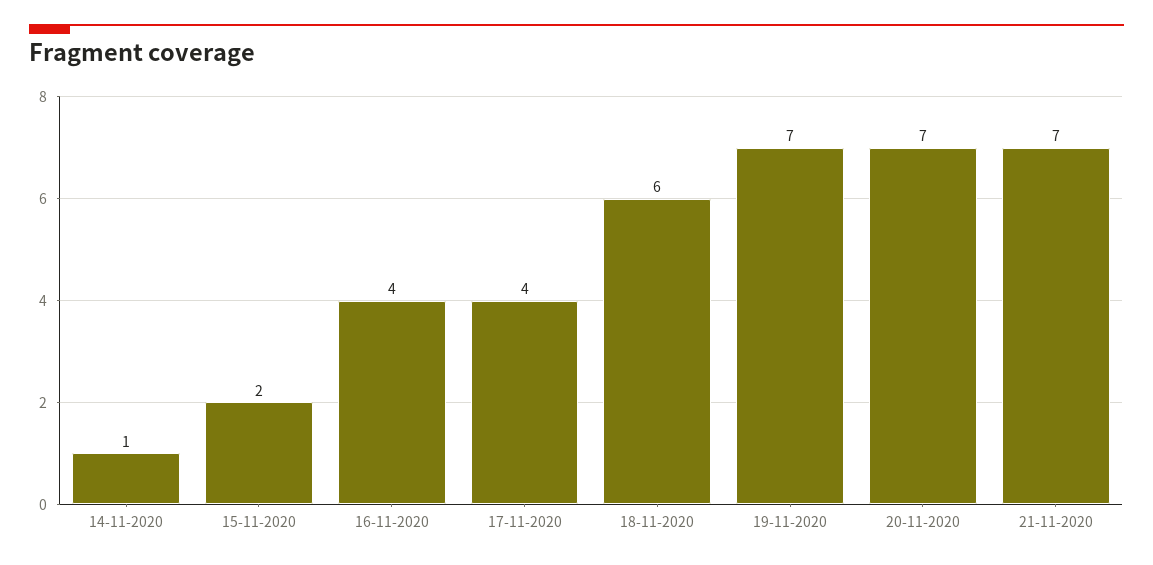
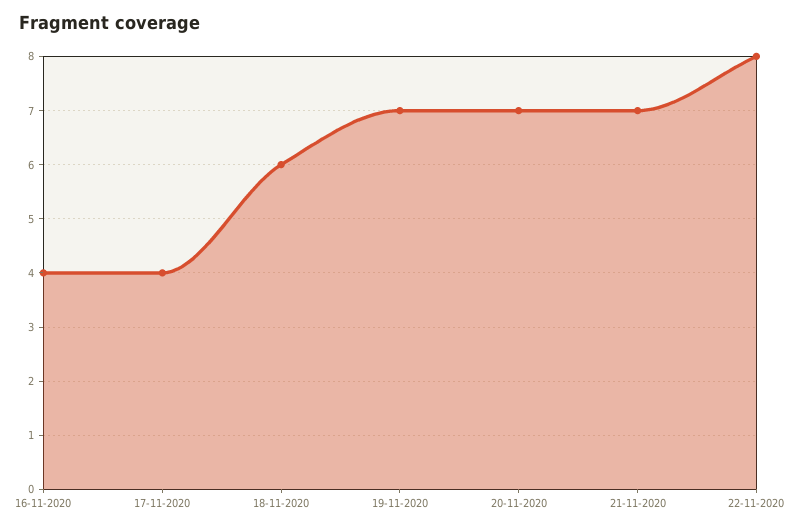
14-11-2020: 1 -> none
15-11-2020: 2 -> none
22-11-2020: none -> 8

